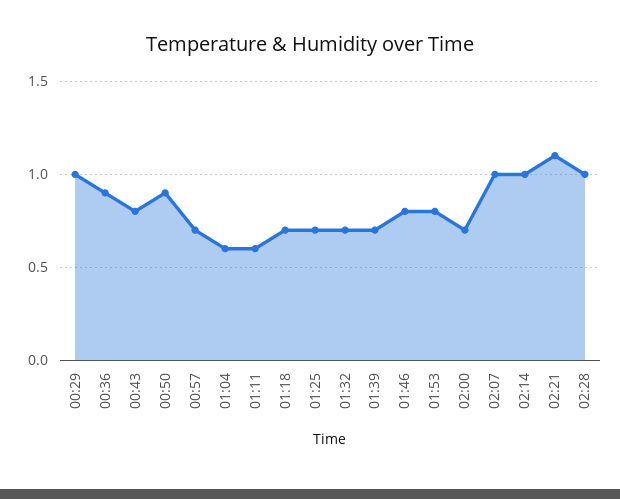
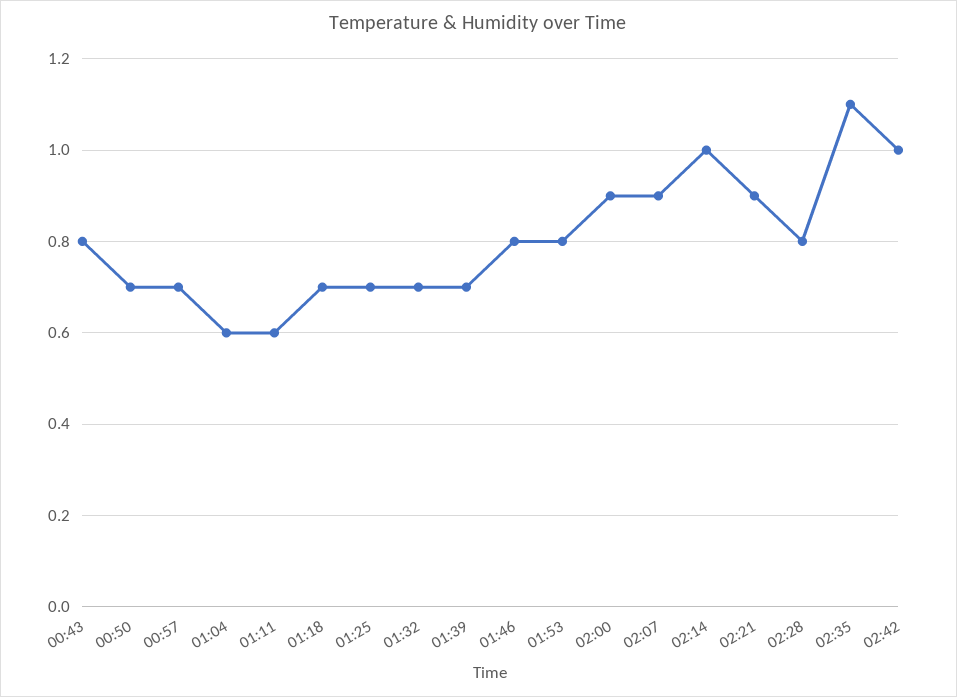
00:29: 1 -> none
00:36: 0.9 -> none
00:50: 0.9 -> 0.7
02:00: 0.7 -> 0.9
02:07: 1 -> 0.9
02:21: 1.1 -> 0.9
02:28: 1 -> 0.8
02:35: none -> 1.1
02:42: none -> 1

